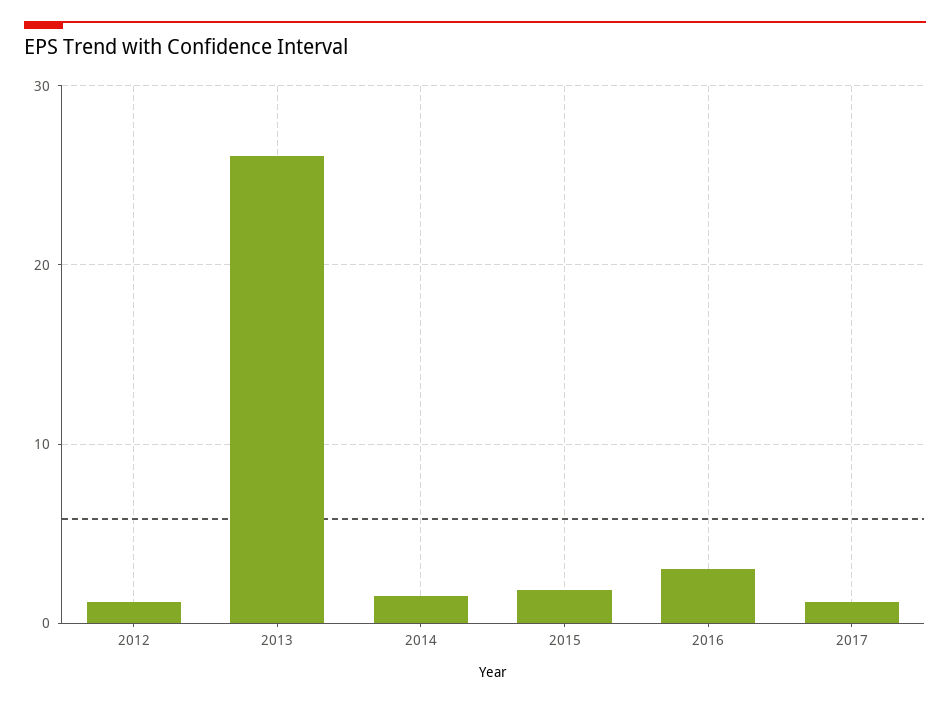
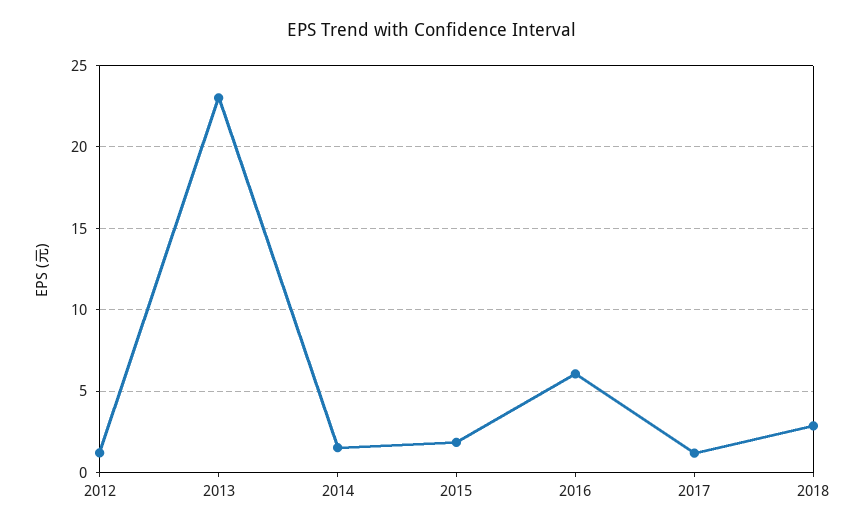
2013: 26 -> 23
2016: 3 -> 6
2018: none -> 3

